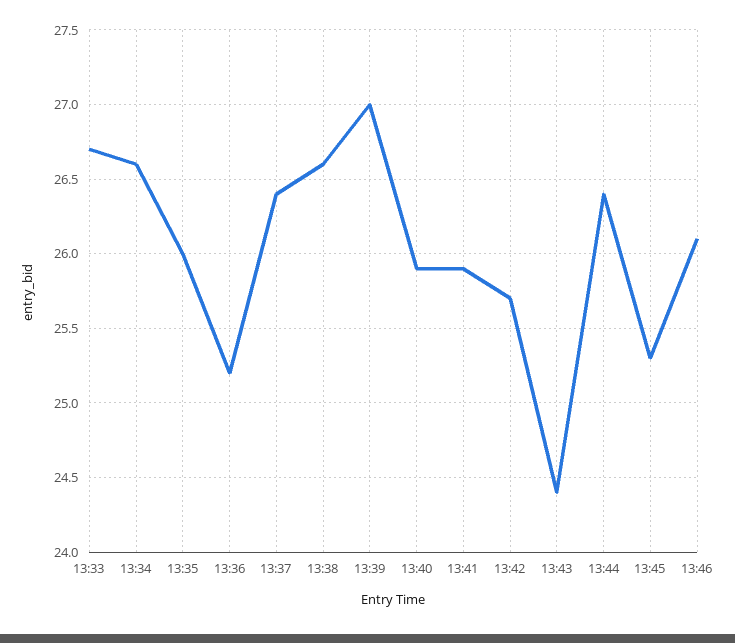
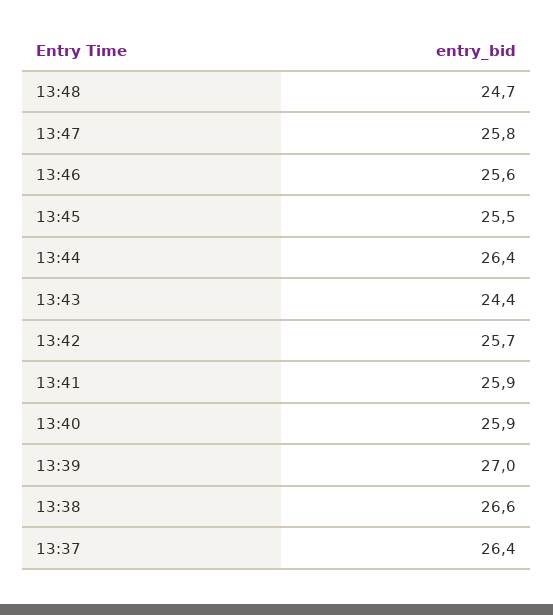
13:33: 26.7 -> none
13:34: 26.6 -> none
13:35: 26 -> none
13:36: 25.2 -> none
13:45: 25.3 -> 25.5
13:46: 26.1 -> 25.6
13:48: none -> 24.7
13:47: none -> 25.8

